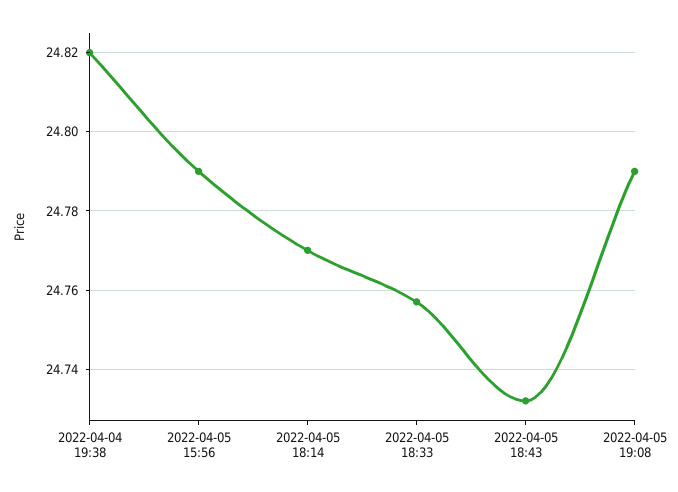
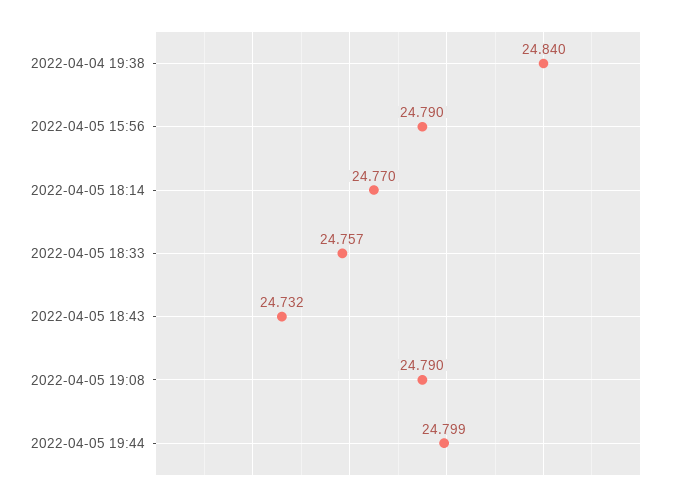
2022-04-04 19:38: 24.82 -> 24.84
2022-04-05 19:44: none -> 24.799

